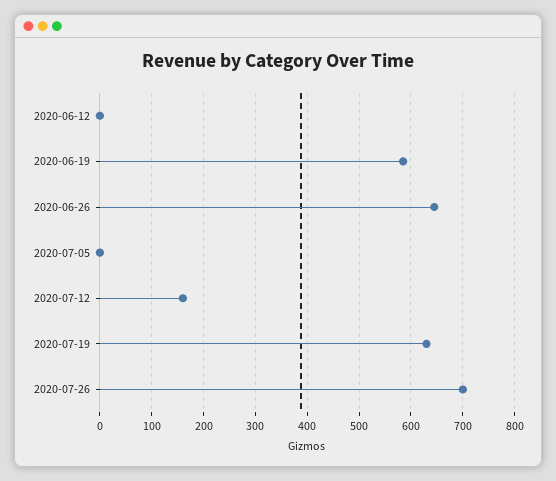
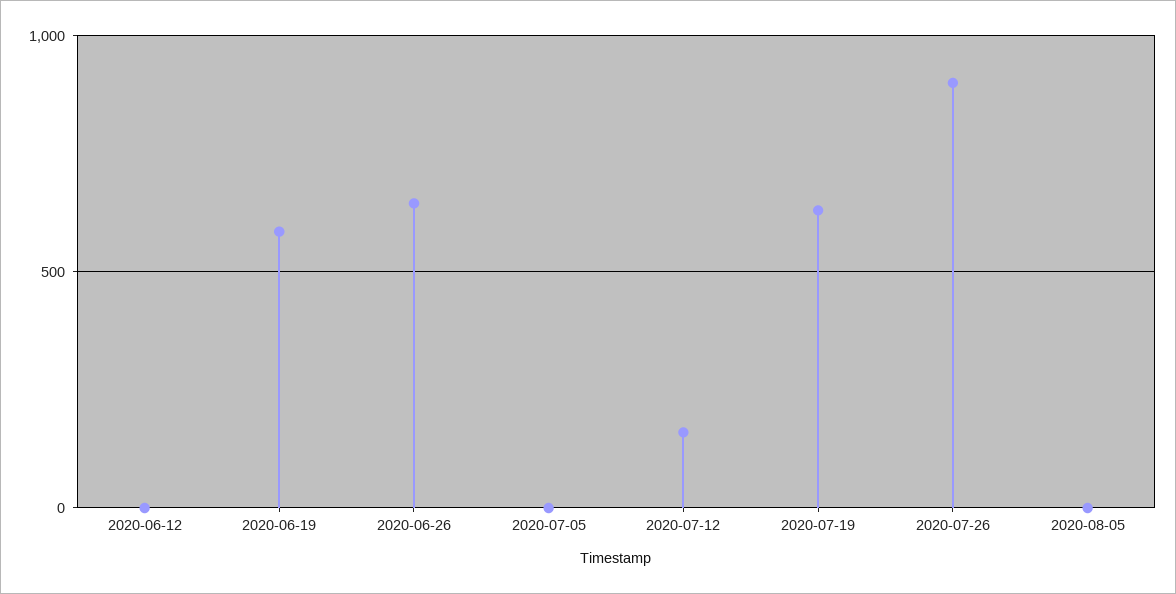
2020-07-26: 700 -> 900
2020-08-05: none -> 0

